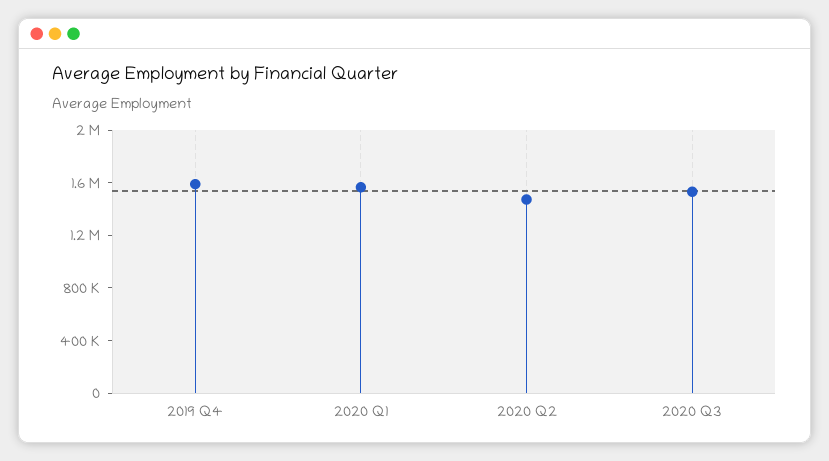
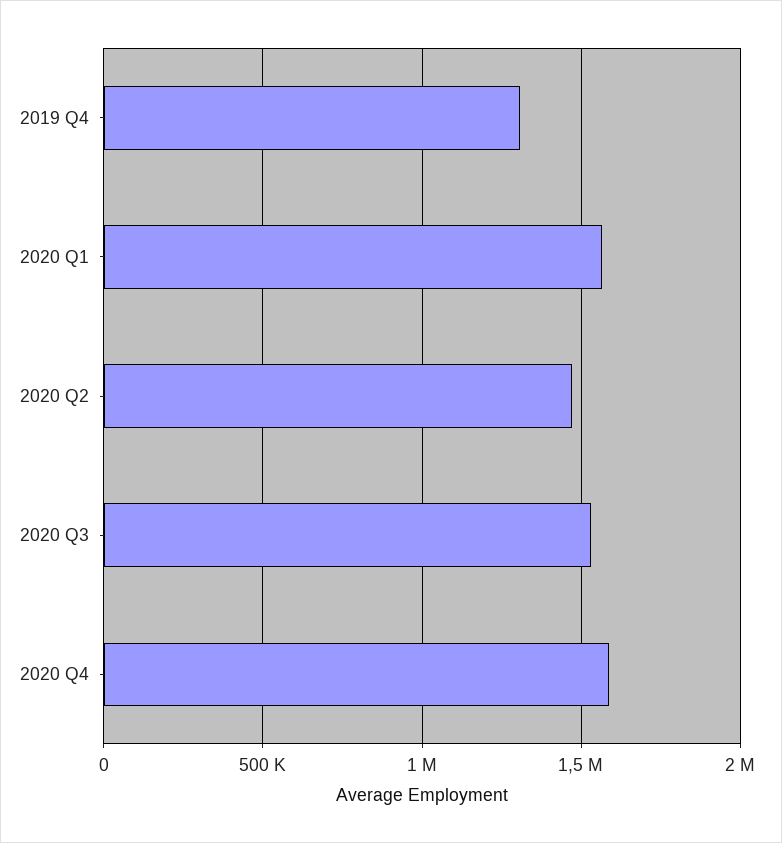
2019 Q4: 1600000 -> 1300000
2020 Q4: none -> 1600000

